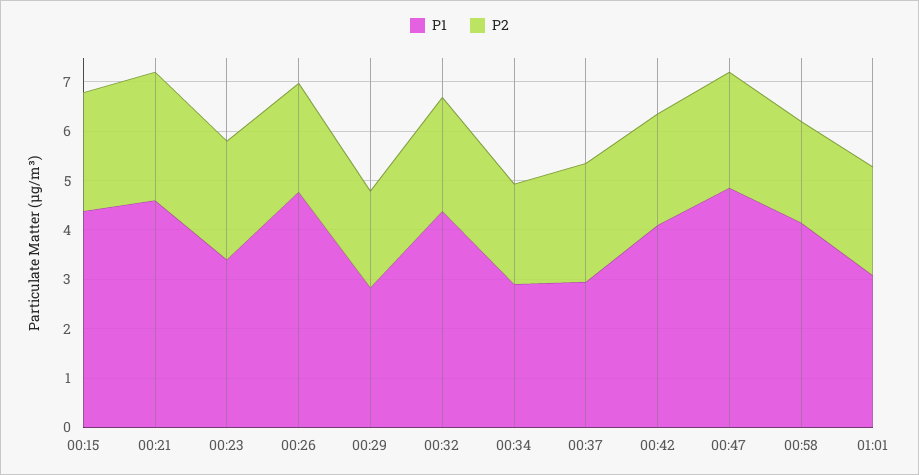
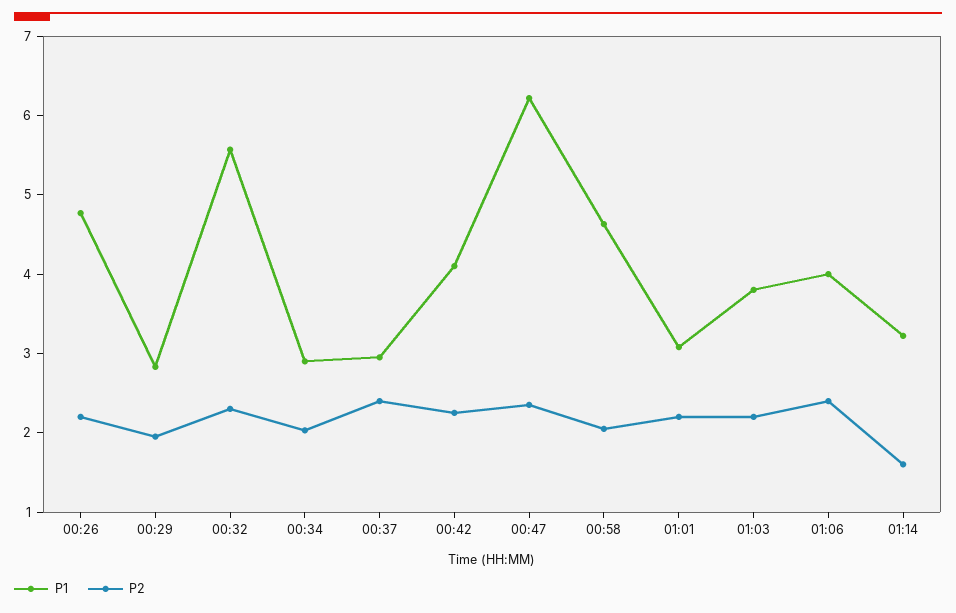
P1, 00:15: 4.4 -> none
P2, 00:15: 2.4 -> none
P1, 00:21: 4.6 -> none
P2, 00:21: 2.6 -> none
P1, 00:23: 3.4 -> none
P2, 00:23: 2.4 -> none
P1, 00:32: 4.4 -> 5.6
P1, 00:47: 4.8 -> 6.2
P1, 00:58: 4.2 -> 4.6
P1, 01:03: none -> 3.8
P2, 01:03: none -> 2.2
P1, 01:06: none -> 4
P2, 01:06: none -> 2.4
P1, 01:14: none -> 3.2
P2, 01:14: none -> 1.6

